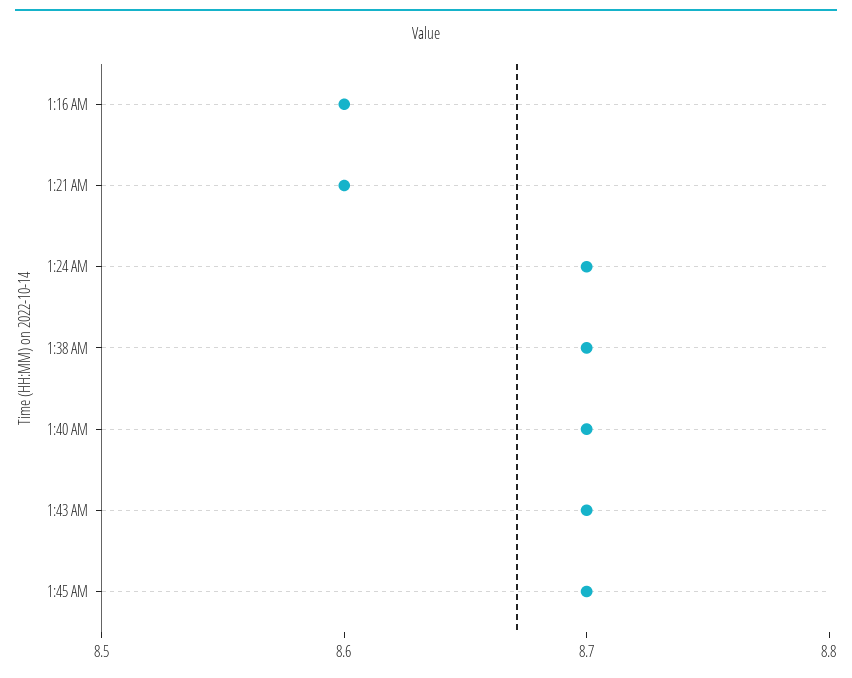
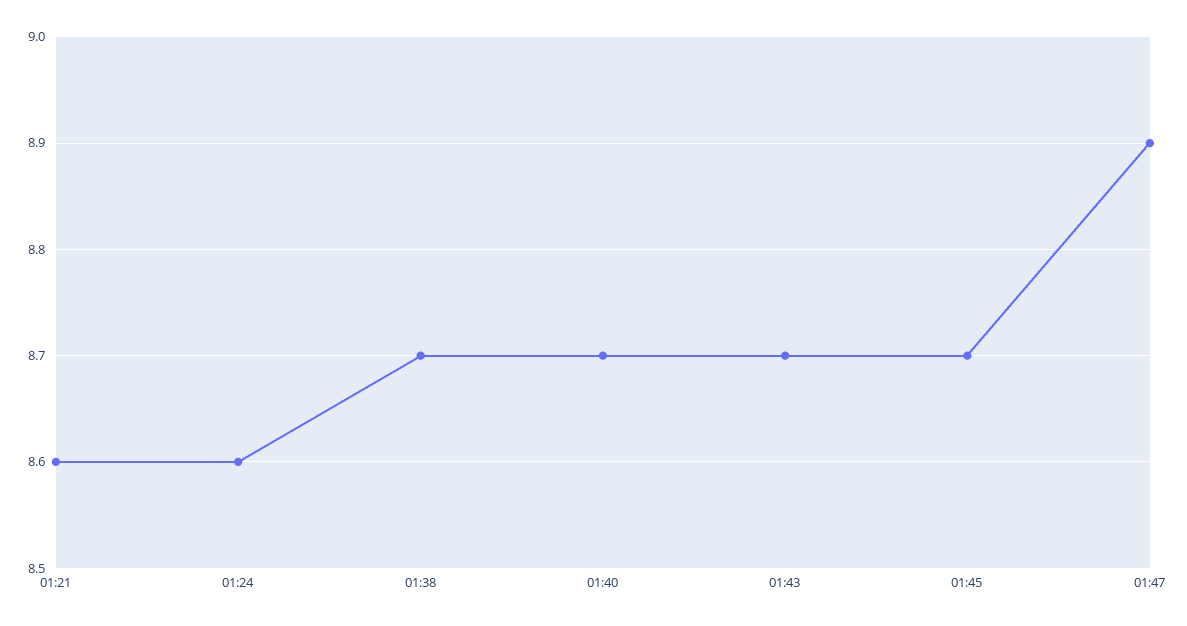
1:16 AM: 8.6 -> none
1:24 AM: 8.7 -> 8.6
01:47: none -> 8.9

